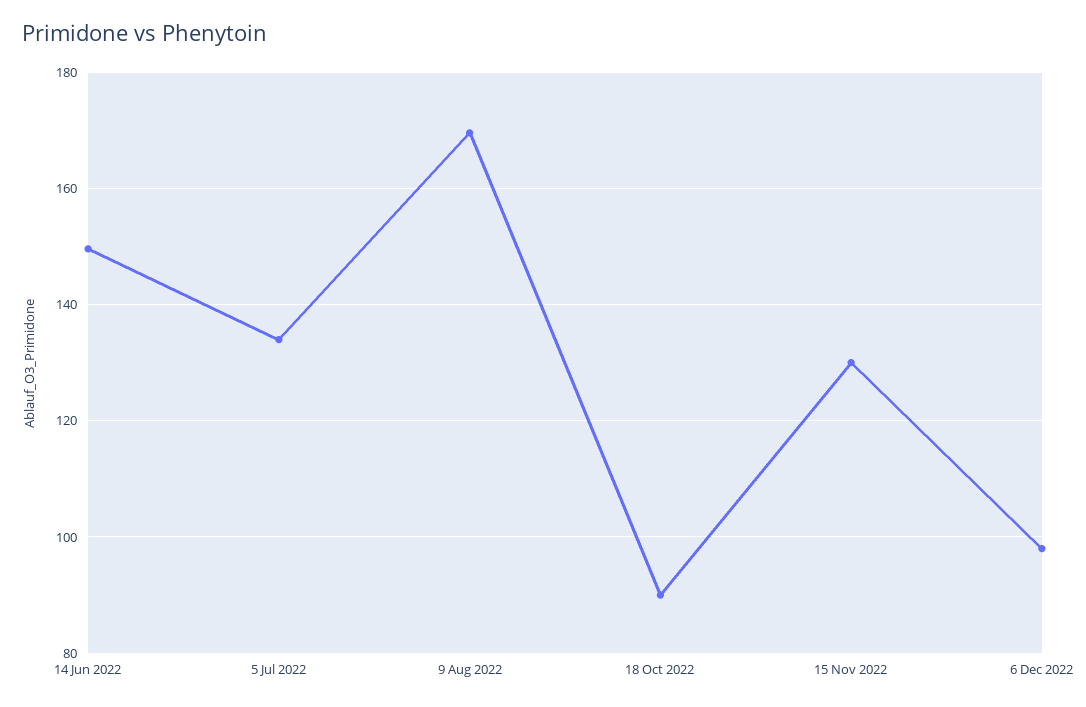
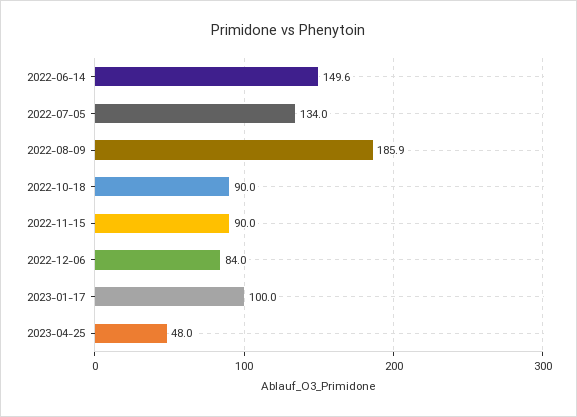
9 Aug 2022: 170 -> 185.9
15 Nov 2022: 130 -> 90
6 Dec 2022: 98 -> 84
2023-01-17: none -> 100
2023-04-25: none -> 48

